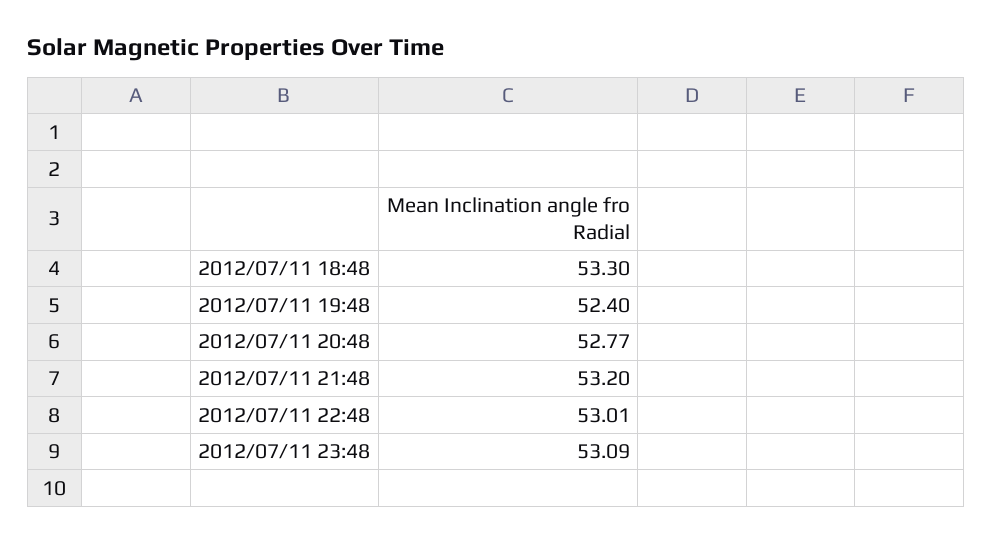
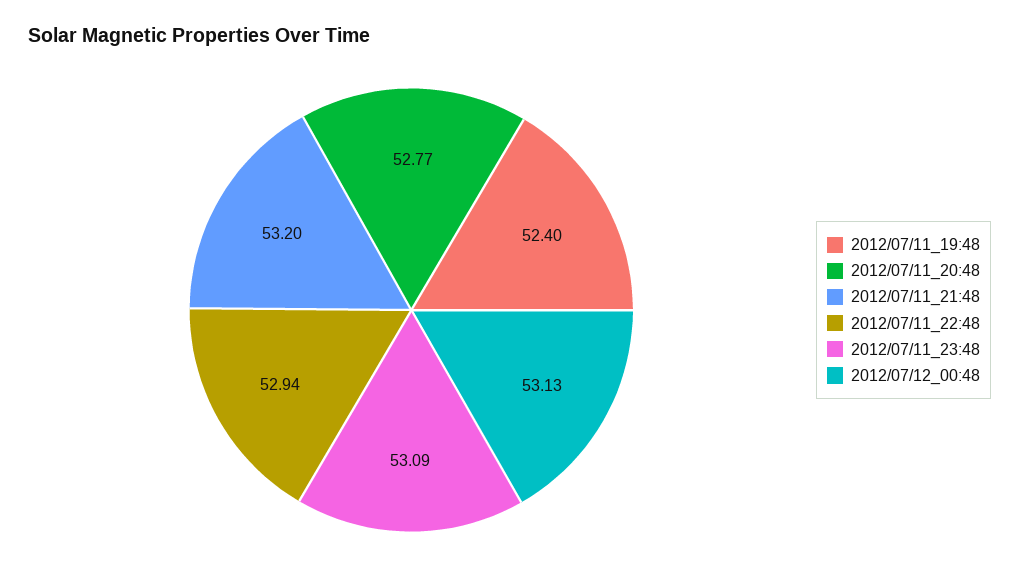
2012/07/11 18:48: 53.3 -> none
2012/07/11 22:48: 53.01 -> 52.94
2012/07/12_00:48: none -> 53.13

